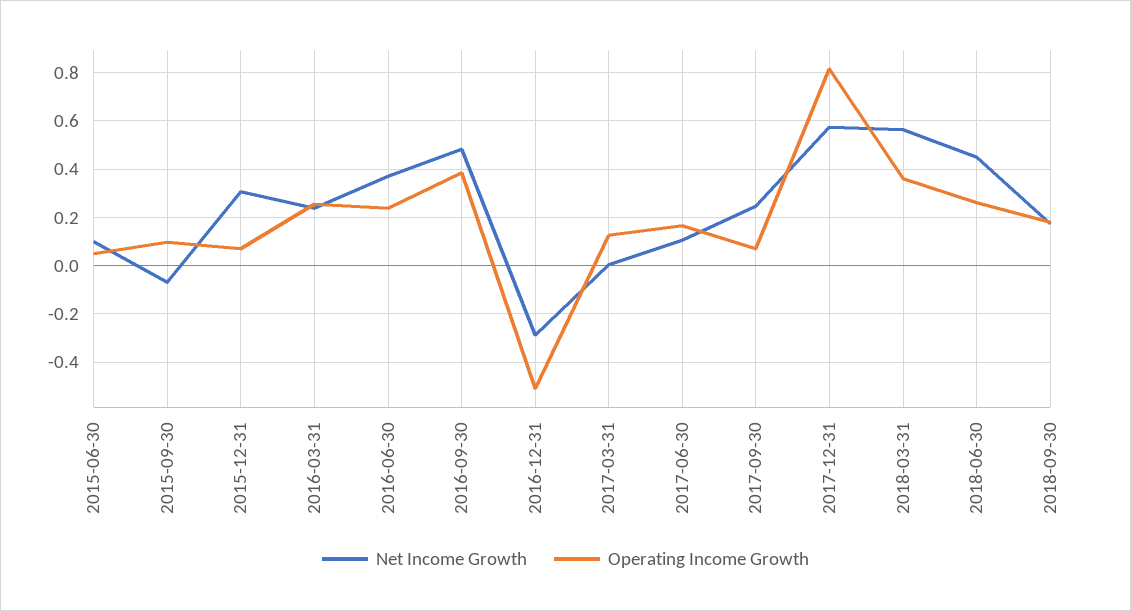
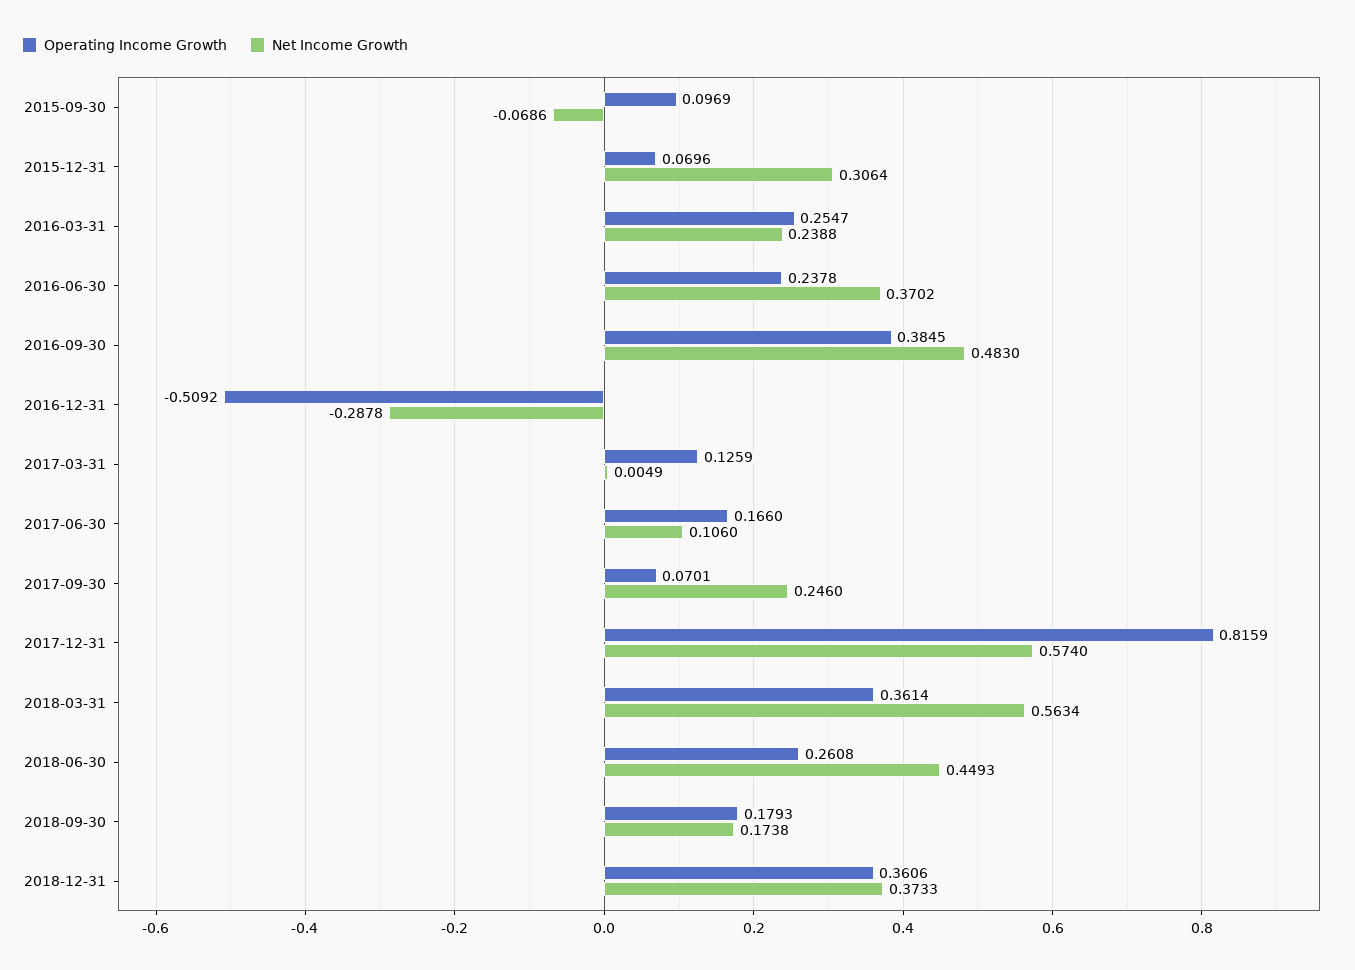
Net Income Growth, 2015-06-30: 0.1 -> none
Operating Income Growth, 2015-06-30: 0.05 -> none
Operating Income Growth, 2018-12-31: none -> 0.3606
Net Income Growth, 2018-12-31: none -> 0.3733

